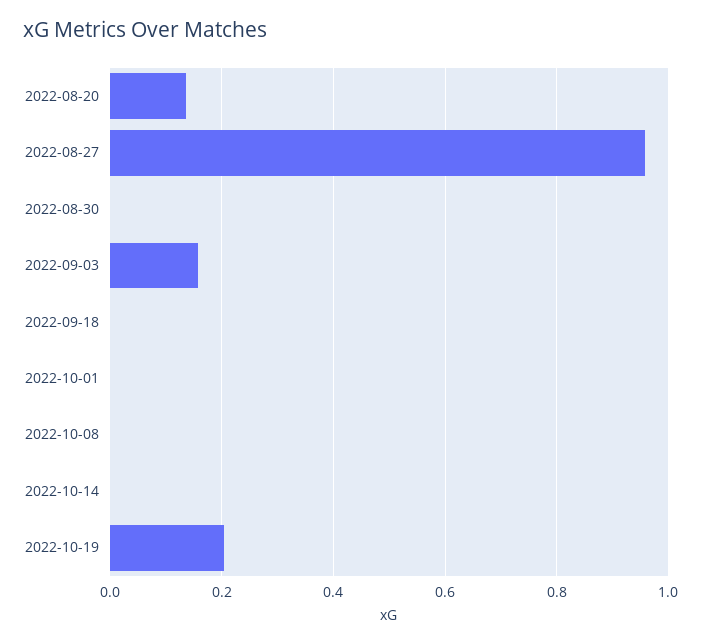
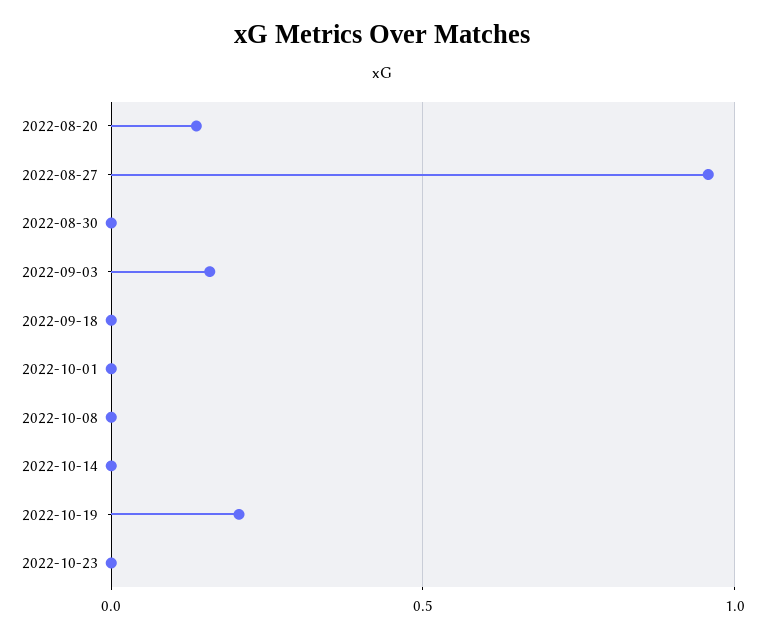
2022-10-23: none -> 0

